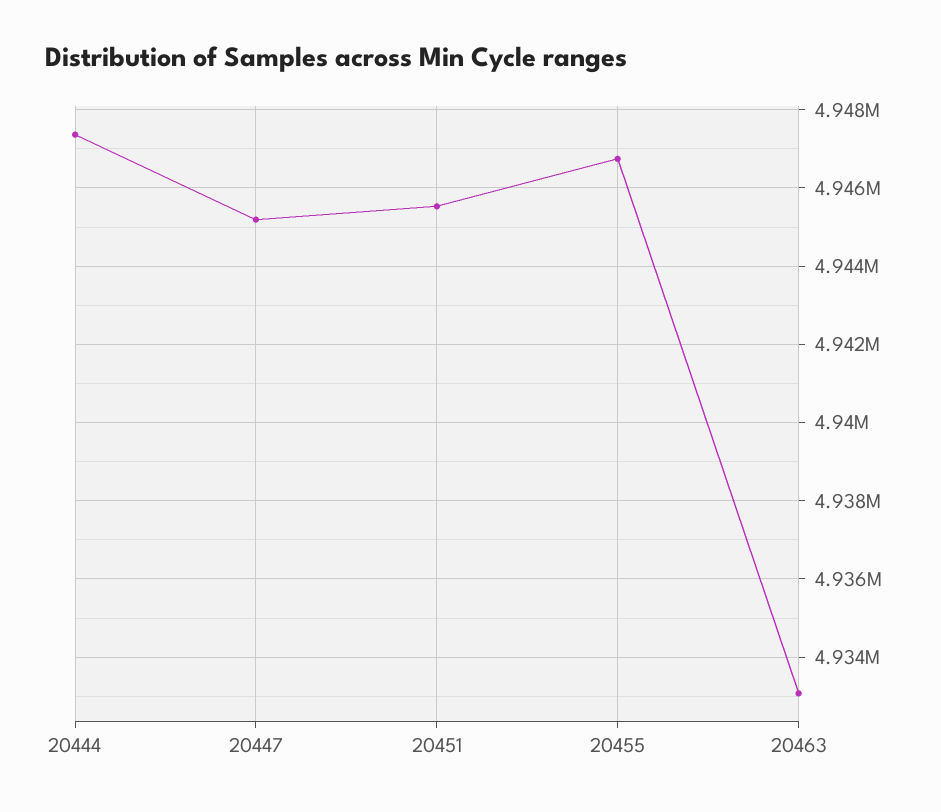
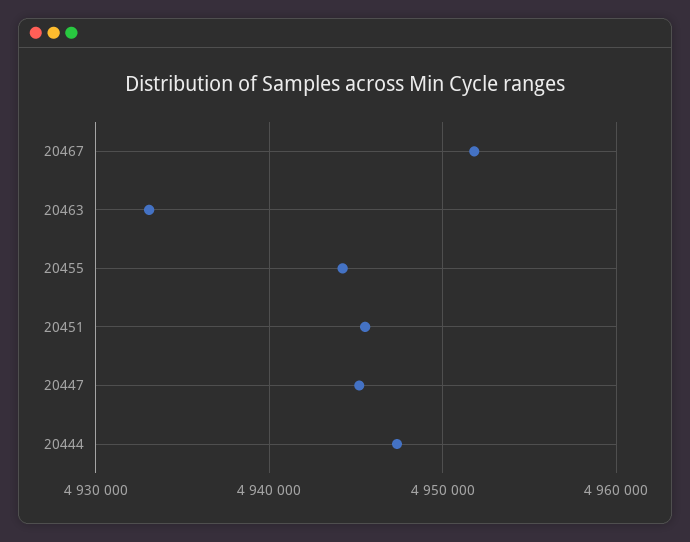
20455: 4946800 -> 4944000
20467: none -> 4952000

